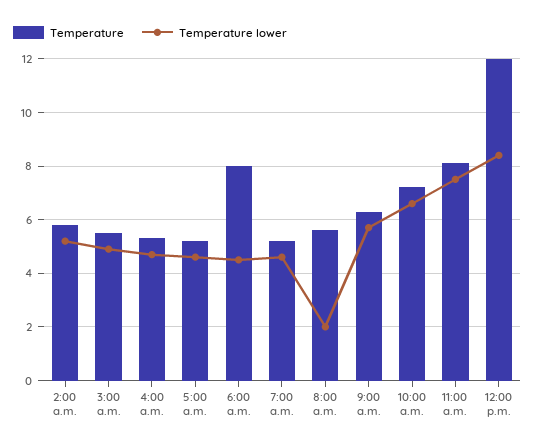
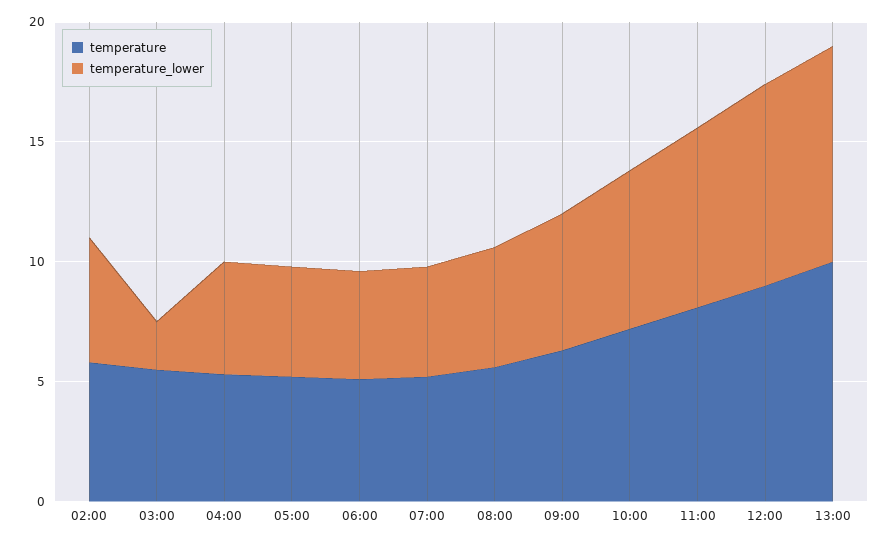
Temperature lower, 3:00 a.m.: 5 -> 2
Temperature, 6:00 a.m.: 8 -> 5
Temperature lower, 8:00 a.m.: 2 -> 5
Temperature, 12:00 p.m.: 12 -> 9
Temperature, 13:00: none -> 10
Temperature lower, 13:00: none -> 9

